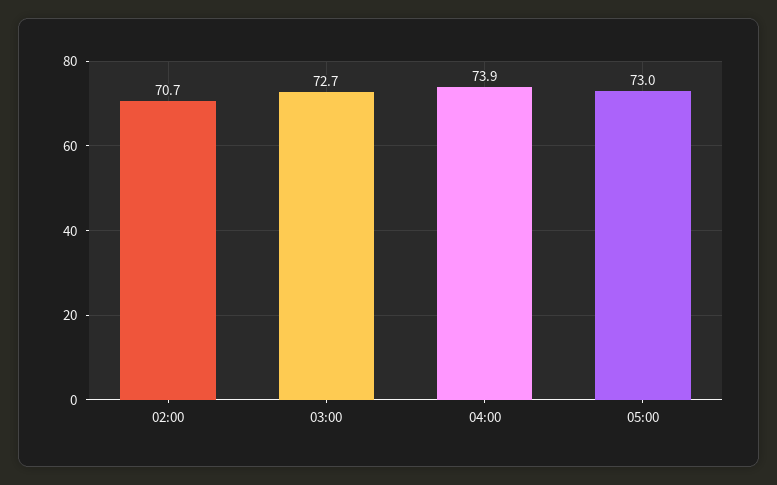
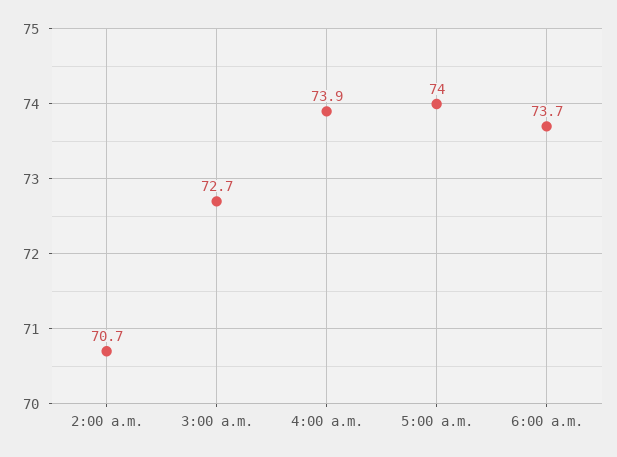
05:00: 73 -> 74
6:00 a.m.: none -> 73.7

